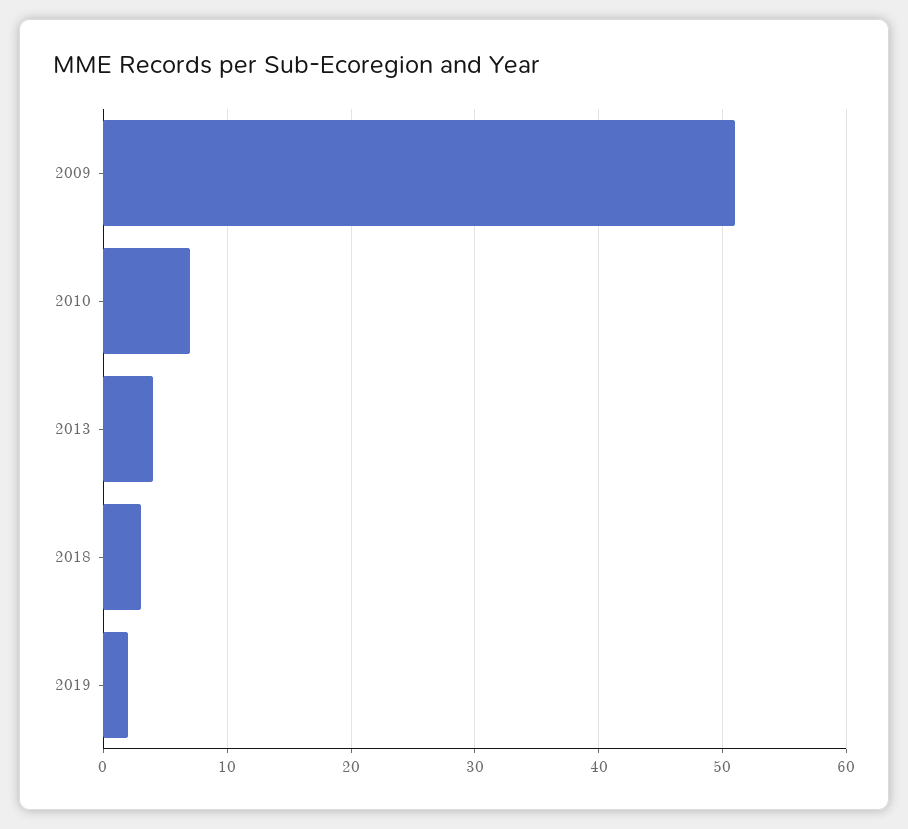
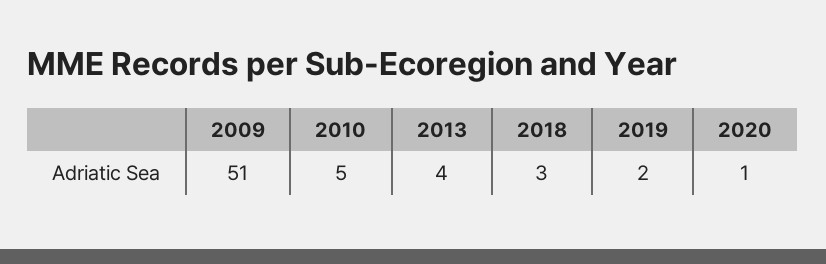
2010: 7 -> 5
2020: none -> 1

